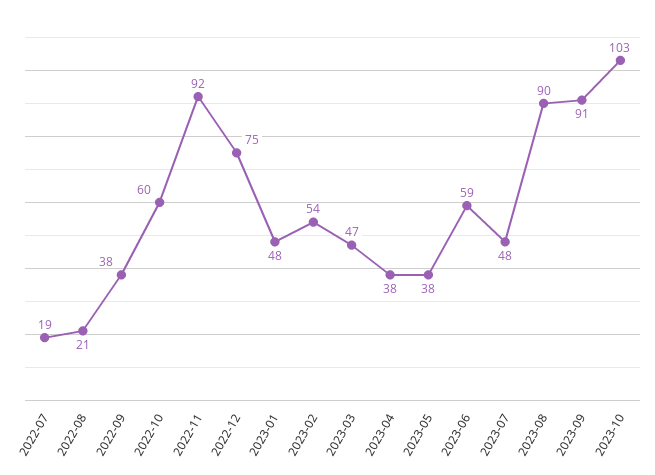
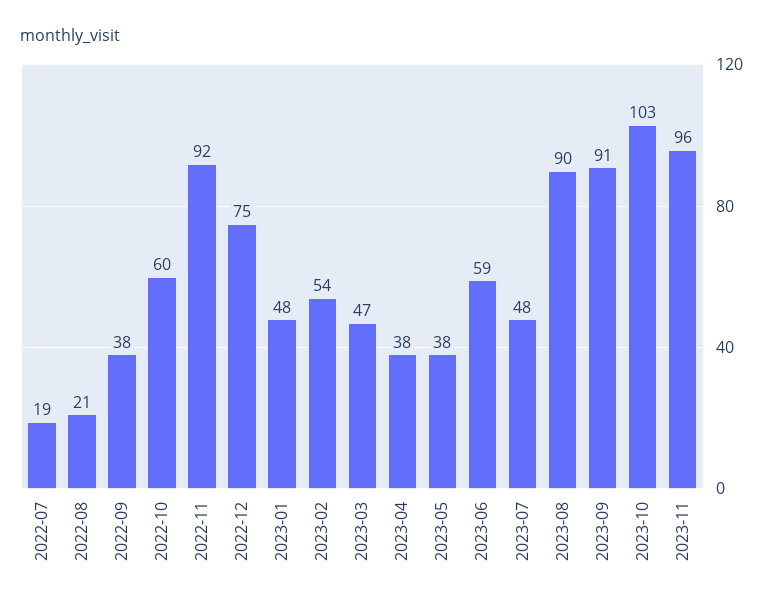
2023-11: none -> 96

